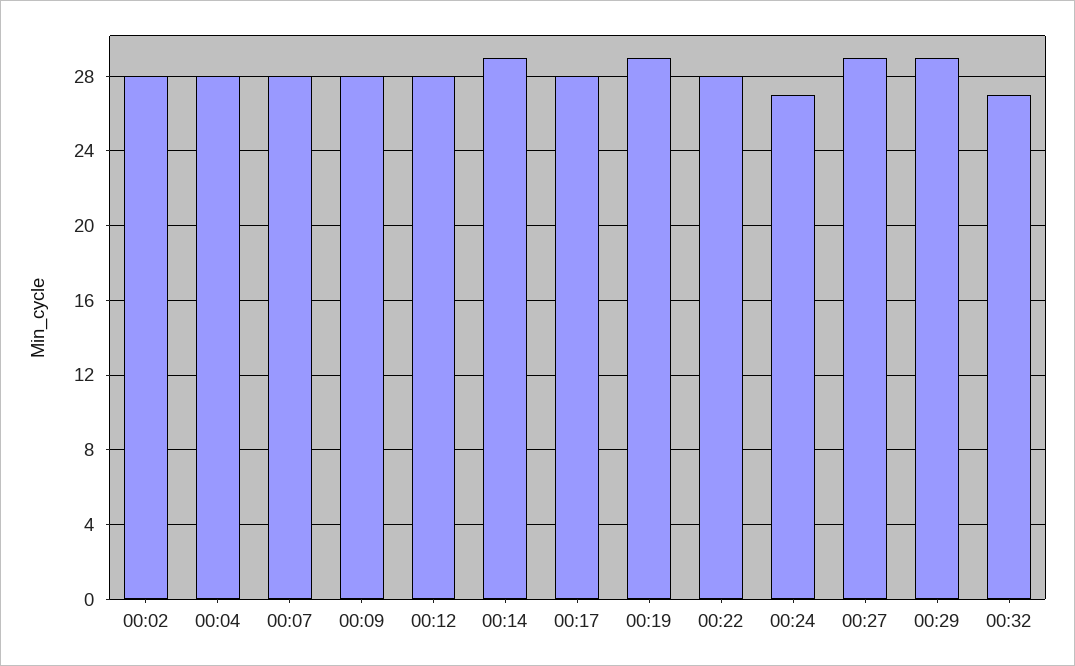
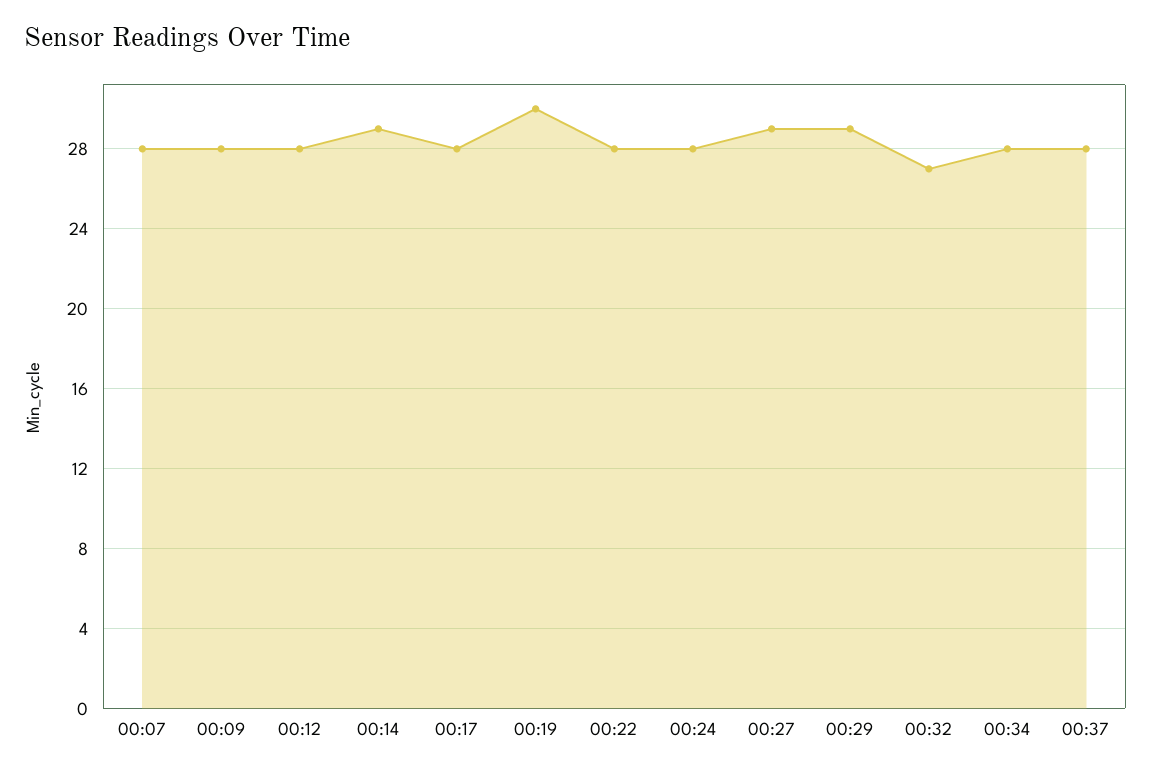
00:02: 28 -> none
00:04: 28 -> none
00:19: 29 -> 30
00:24: 27 -> 28
00:34: none -> 28
00:37: none -> 28

